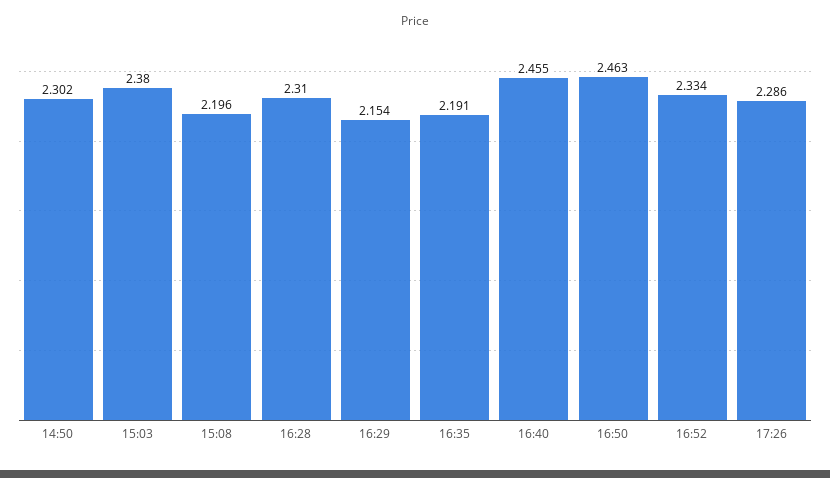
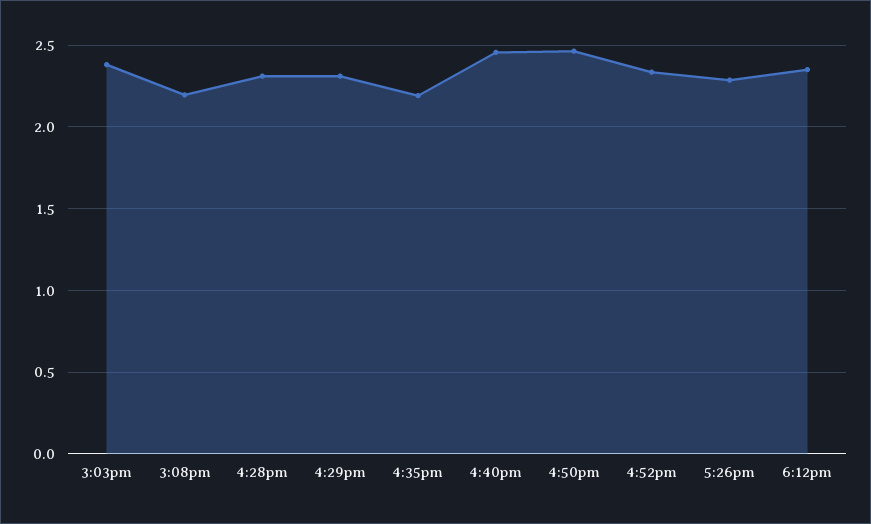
14:50: 2.302 -> none
16:29: 2.154 -> 2.3
6:12pm: none -> 2.35

